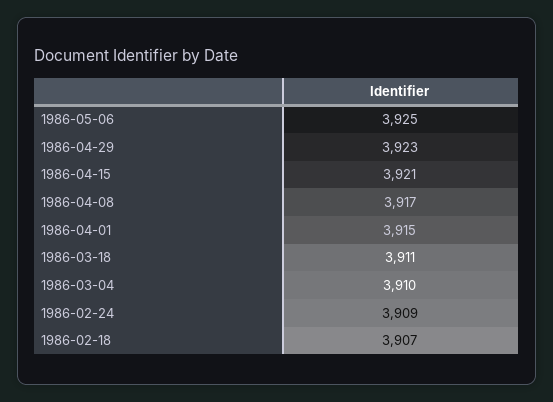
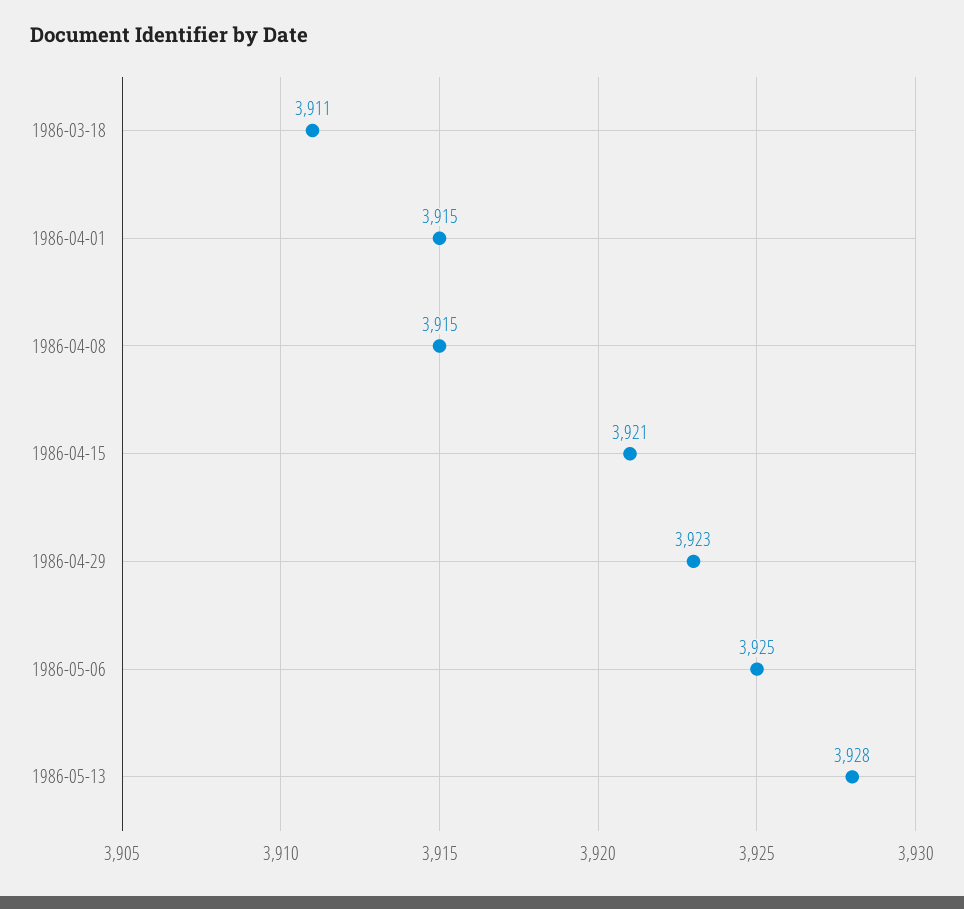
1986-04-08: 3917 -> 3915
1986-03-04: 3910 -> none
1986-02-24: 3909 -> none
1986-02-18: 3907 -> none
1986-05-13: none -> 3928

